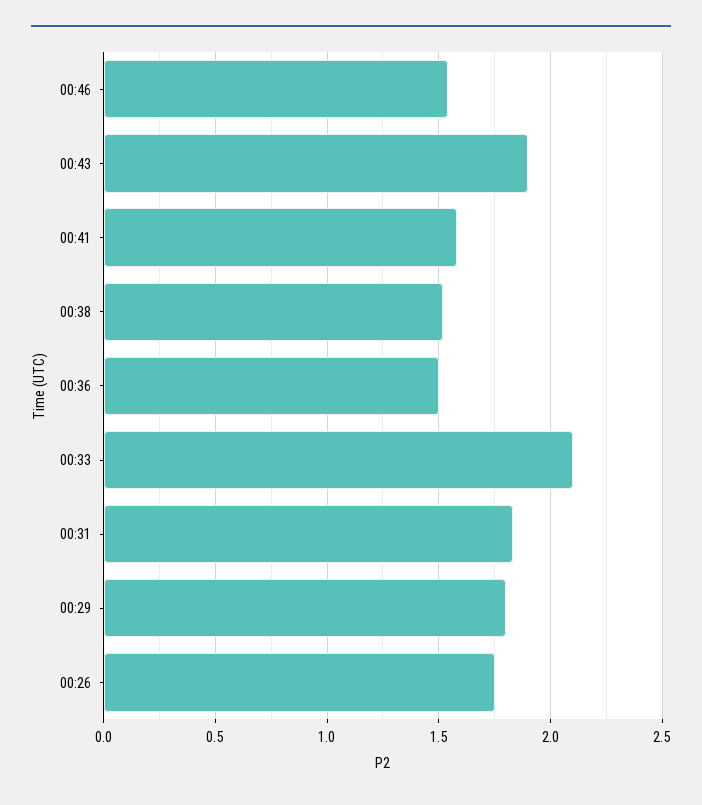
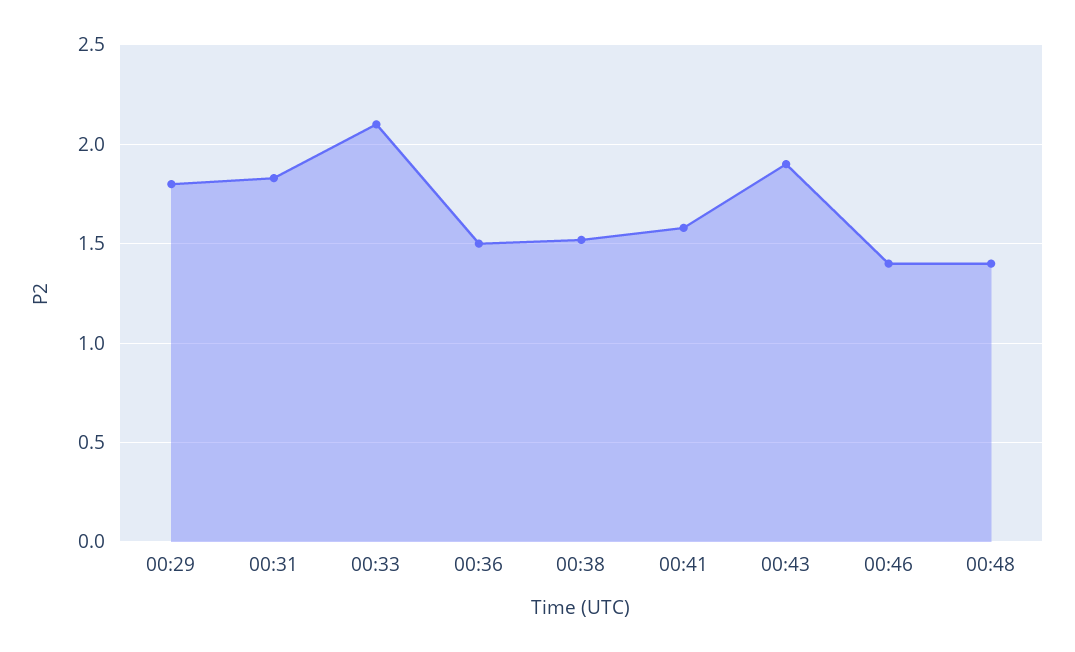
00:46: 1.55 -> 1.4
00:26: 1.75 -> none
00:48: none -> 1.4

